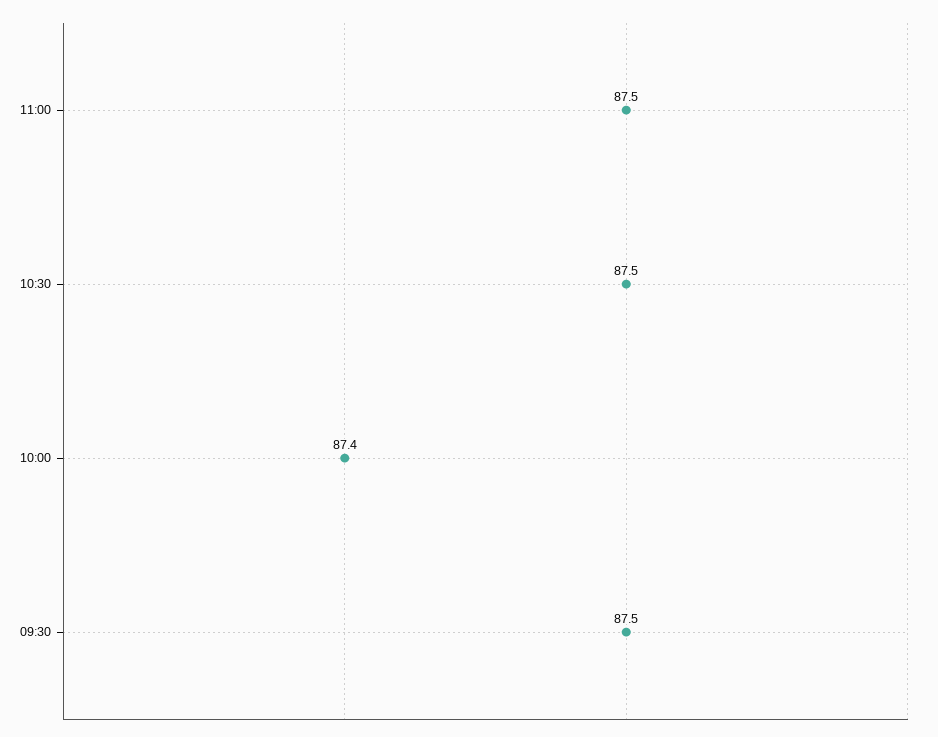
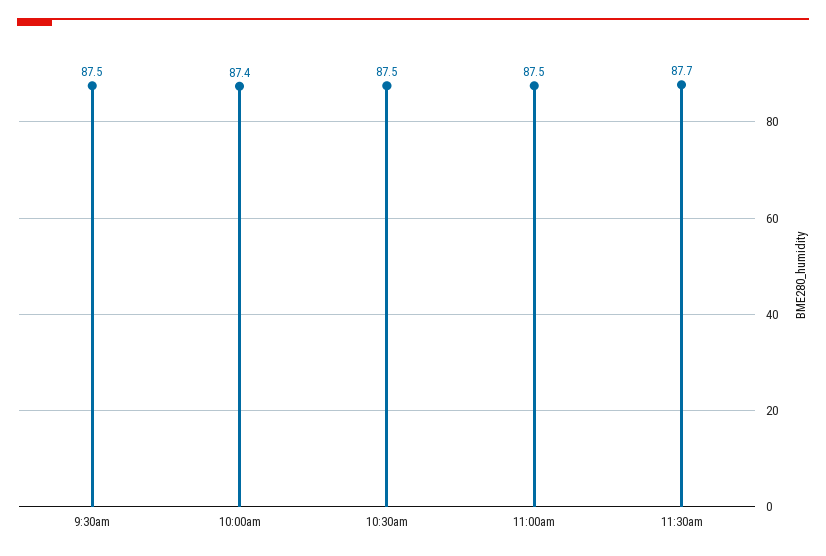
11:30am: none -> 87.7

